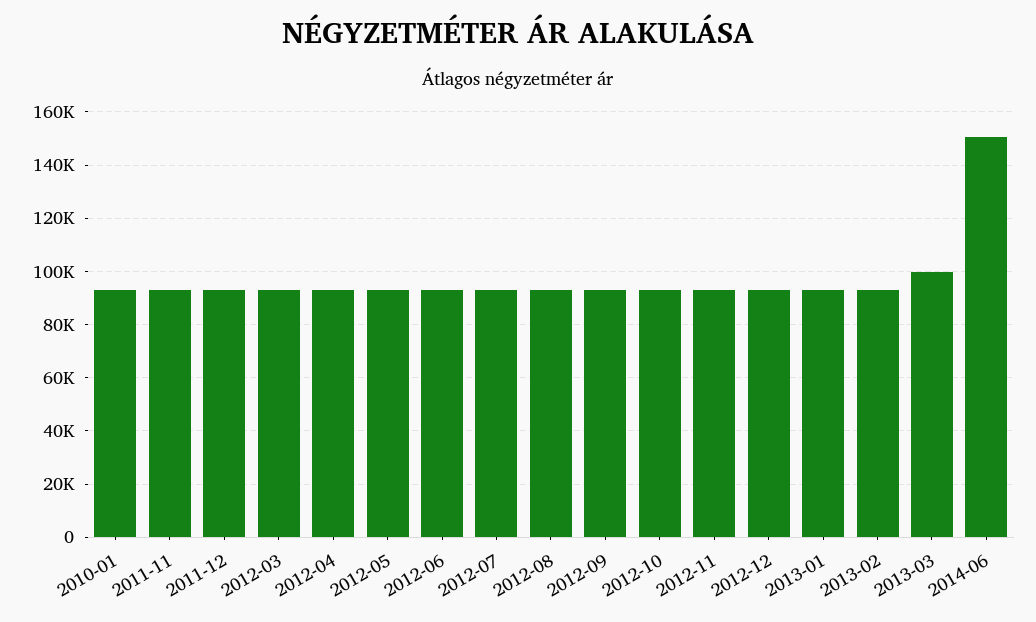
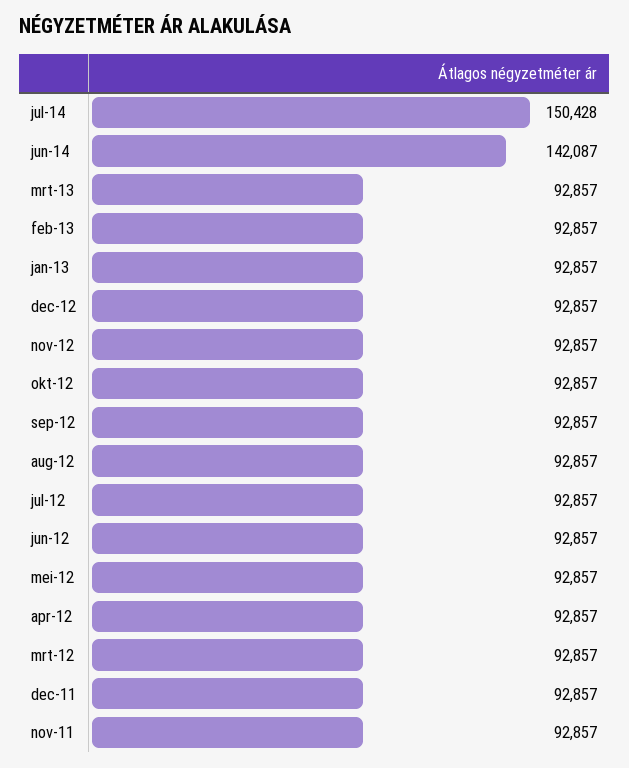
2010-01: 92500 -> none
2013-03: 100000 -> 92857
2014-06: 150000 -> 142087
jul-14: none -> 150428

